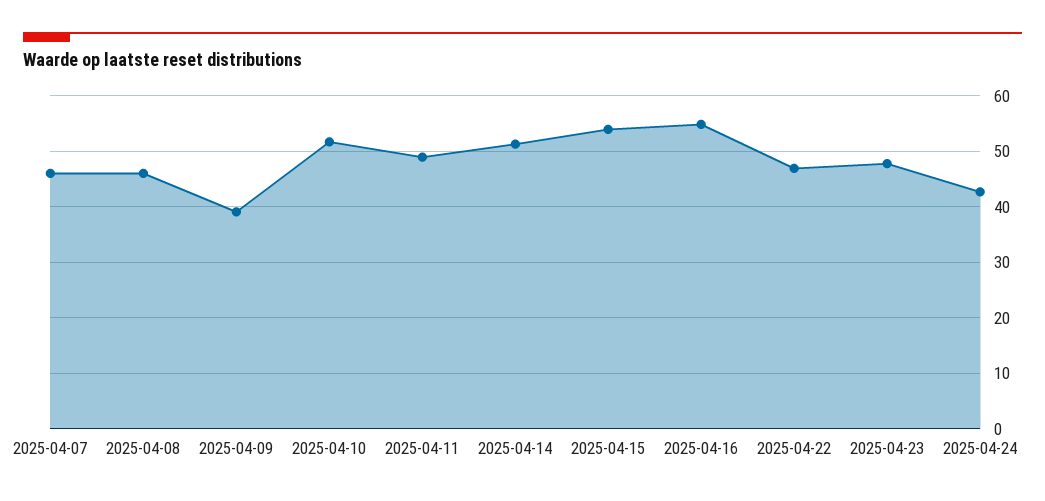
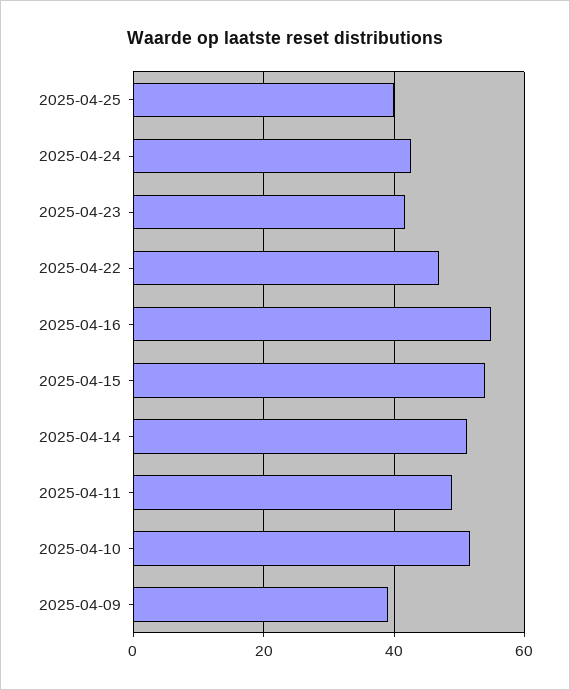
2025-04-07: 46 -> none
2025-04-08: 46 -> none
2025-04-23: 48 -> 42
2025-04-25: none -> 40

